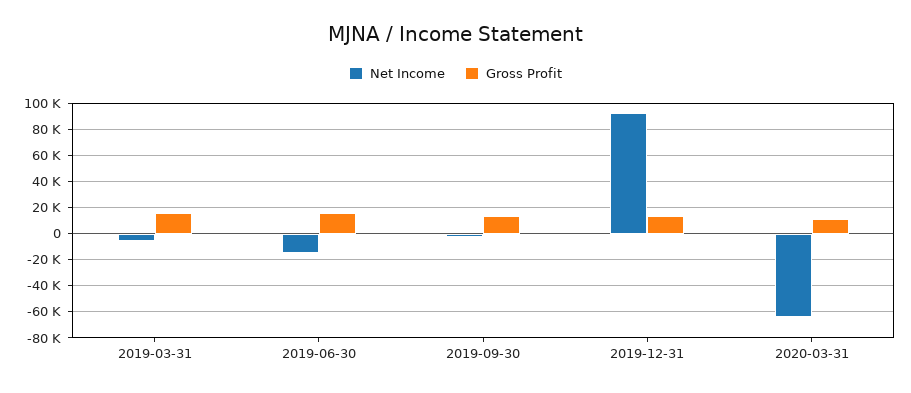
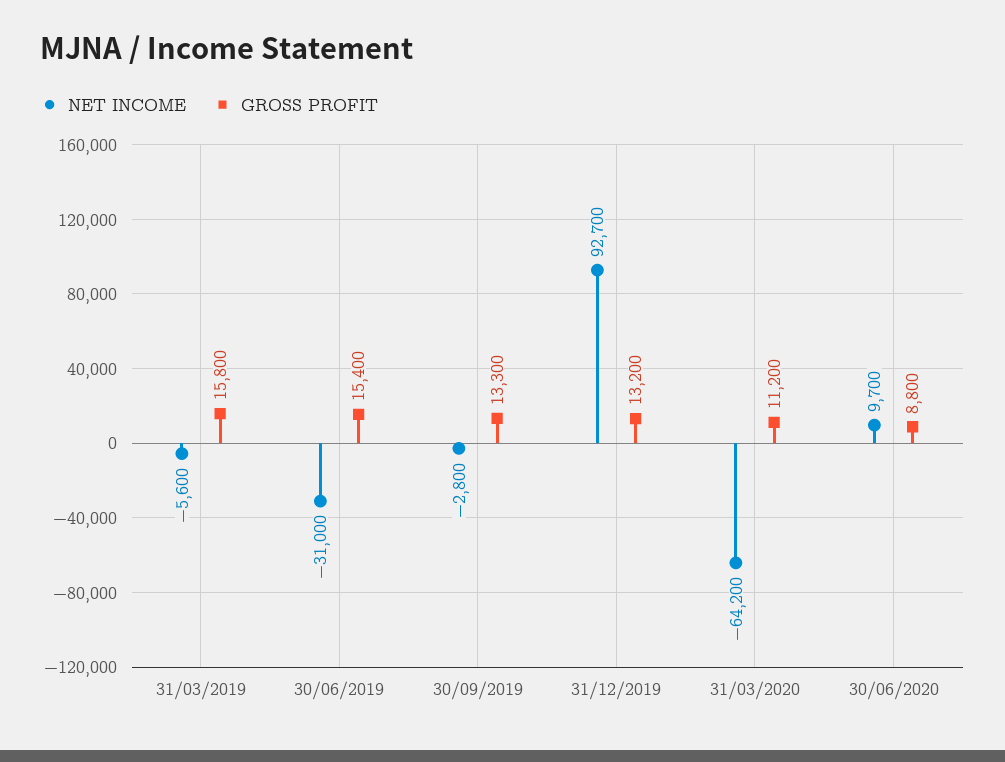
Net Income, 2019-06-30: -15000 -> -31000
Net Income, 30/06/2020: none -> 9700
Gross Profit, 30/06/2020: none -> 8800

